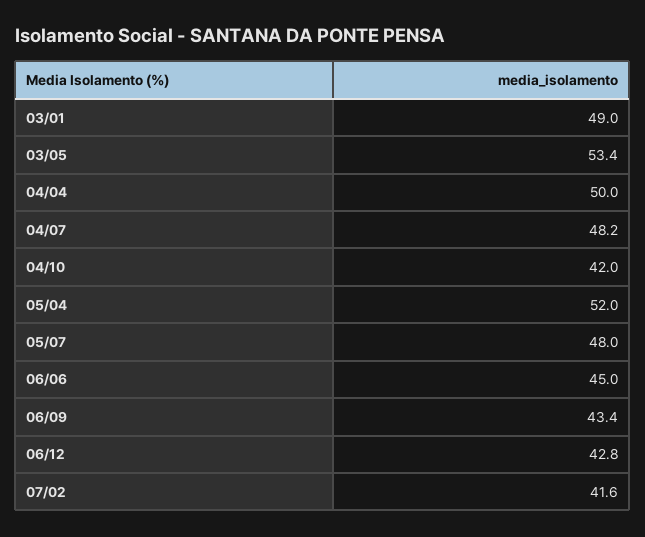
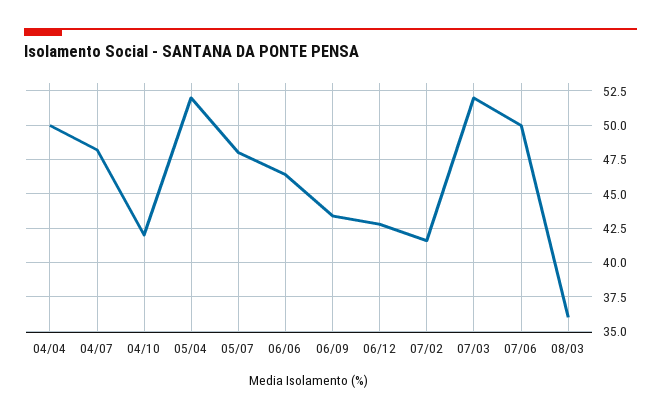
03/01: 49 -> none
03/05: 53.4 -> none
06/06: 45 -> 46.5
07/03: none -> 52
07/06: none -> 50
08/03: none -> 36

